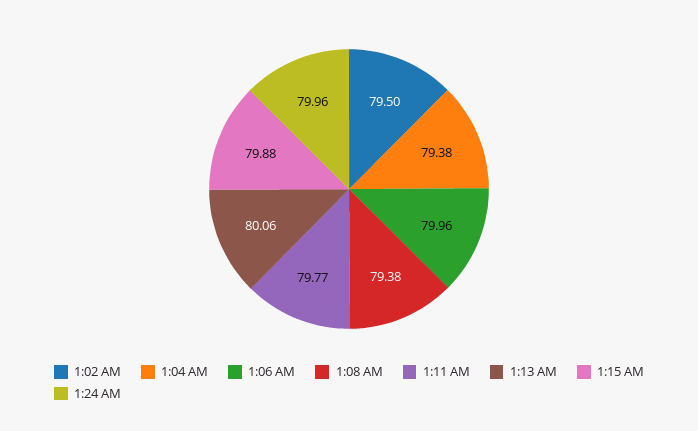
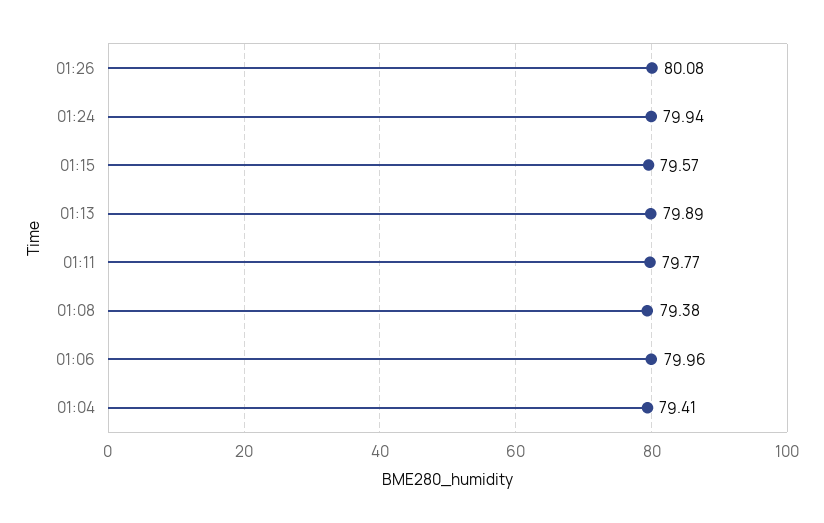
1:02 AM: 79.5 -> none
1:04 AM: 79.38 -> 79.41
1:13 AM: 80.06 -> 79.89
1:15 AM: 79.88 -> 79.57
1:24 AM: 79.96 -> 79.94
01:26: none -> 80.08

